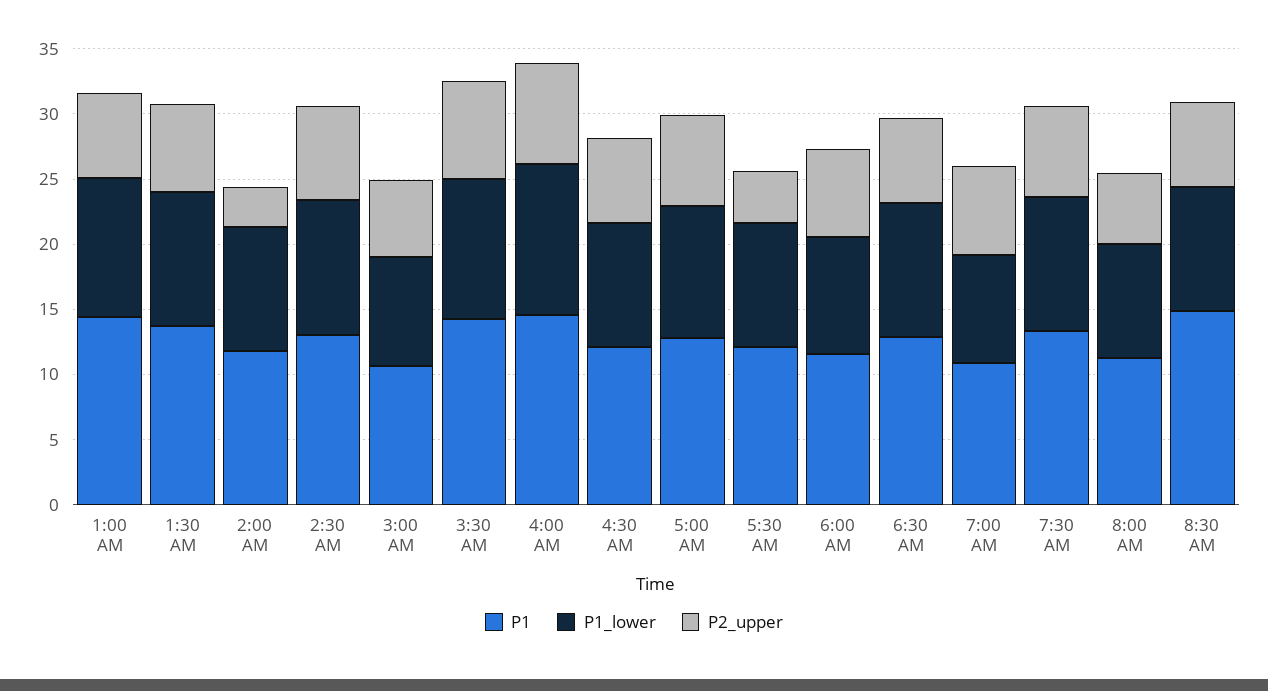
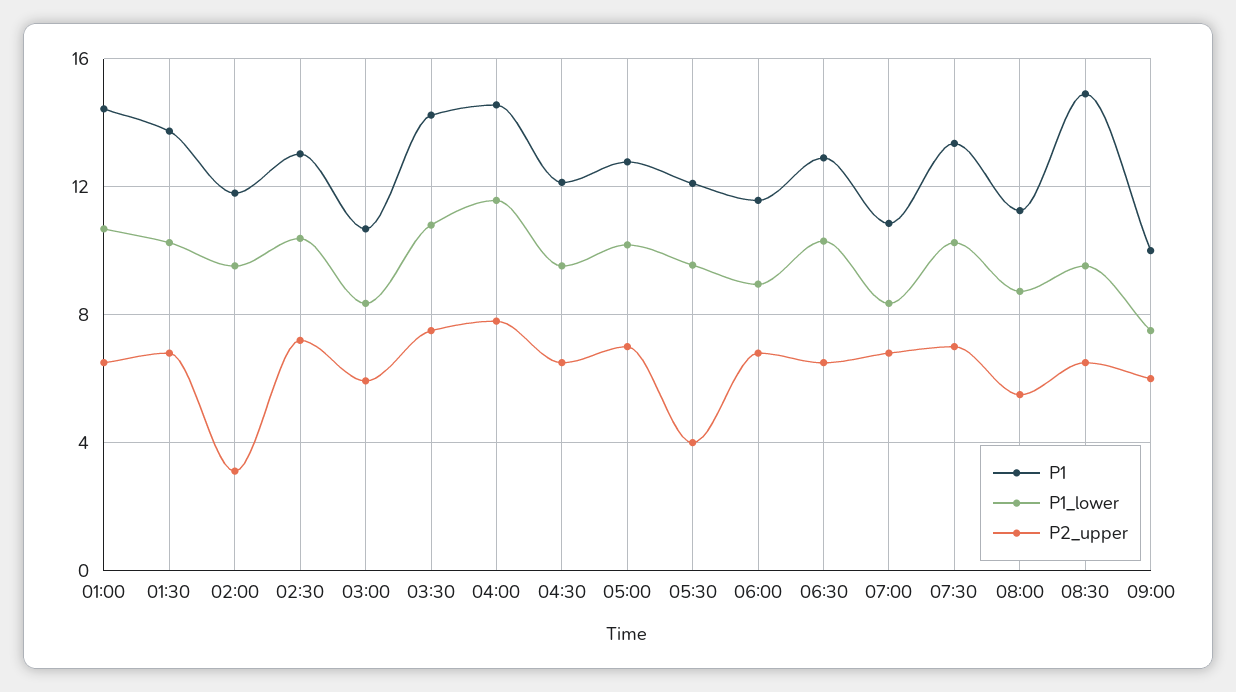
P1, 09:00: none -> 10
P1_lower, 09:00: none -> 7.5
P2_upper, 09:00: none -> 6

